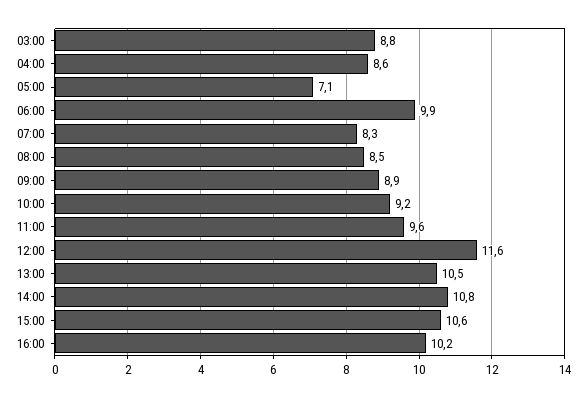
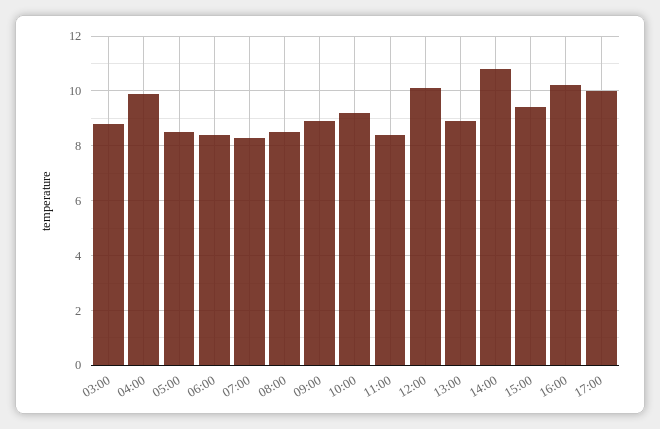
04:00: 8.6 -> 10
05:00: 7.1 -> 8.5
06:00: 9.9 -> 8.5
11:00: 9.6 -> 8.5
12:00: 11.6 -> 10
13:00: 10.5 -> 9
15:00: 10.6 -> 9.5
17:00: none -> 10

